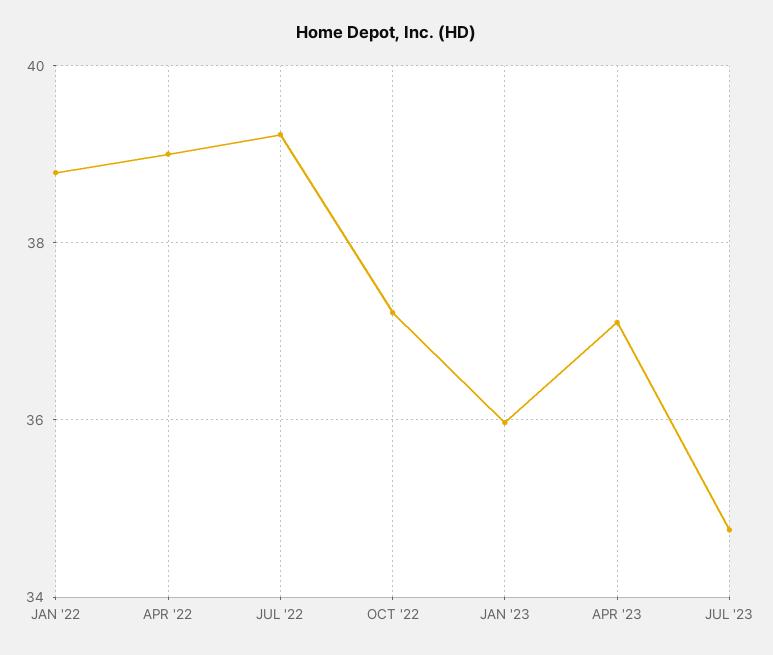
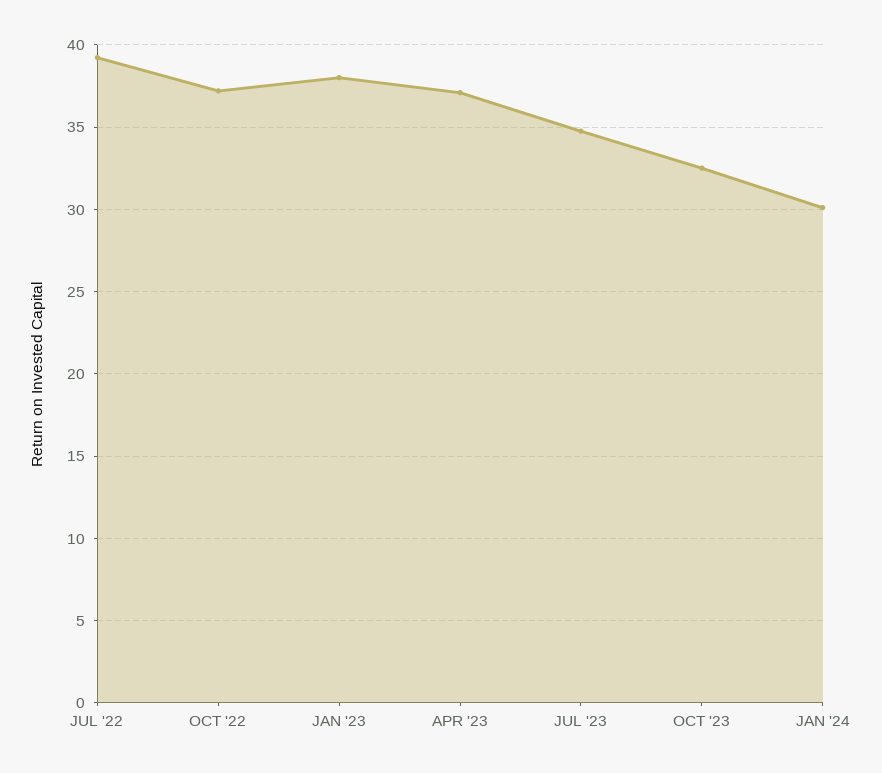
JAN '22: 38.8 -> none
APR '22: 39 -> none
JAN '23: 36 -> 38
OCT '23: none -> 32.5
JAN '24: none -> 30

